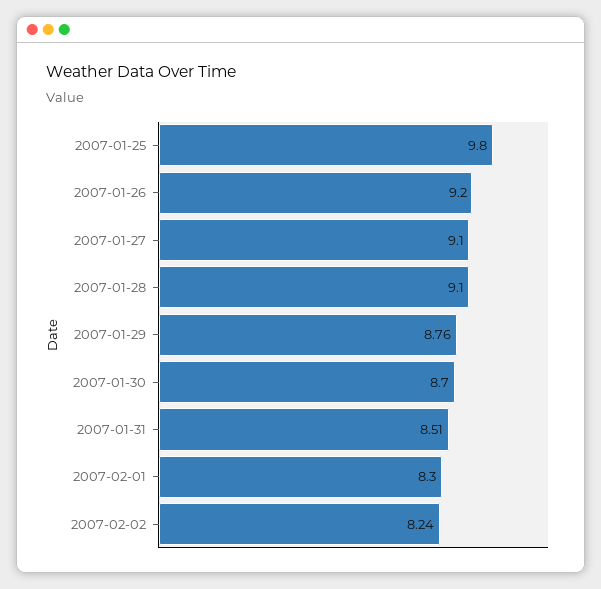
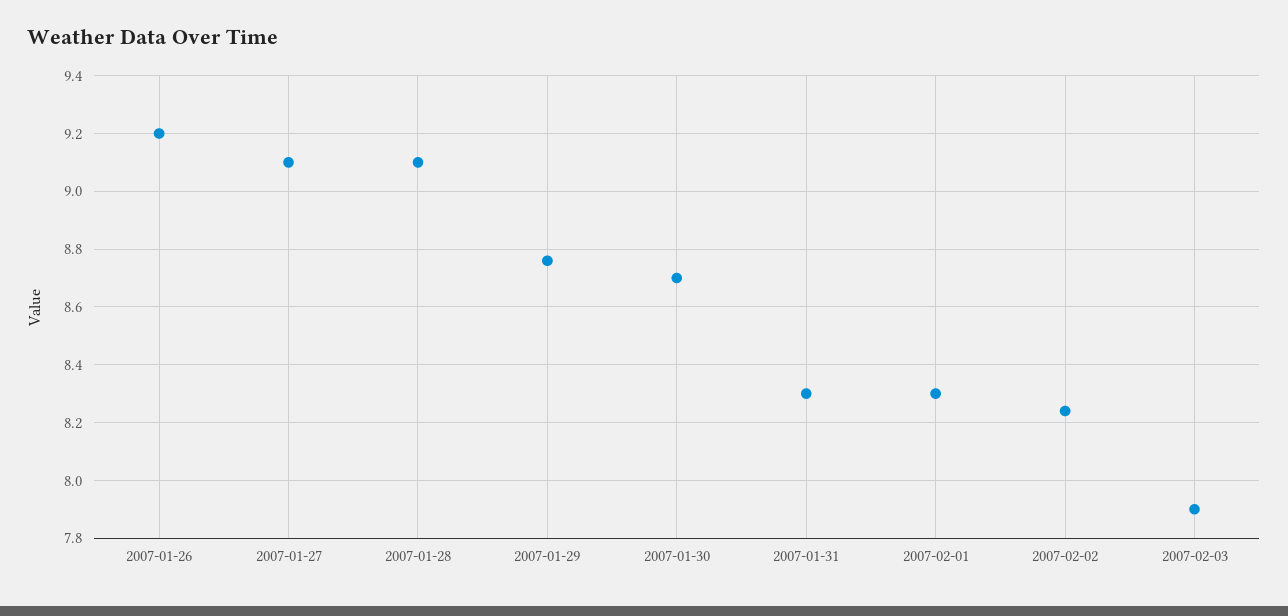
2007-01-25: 9.8 -> none
2007-01-31: 8.51 -> 8.3
2007-02-03: none -> 7.9

